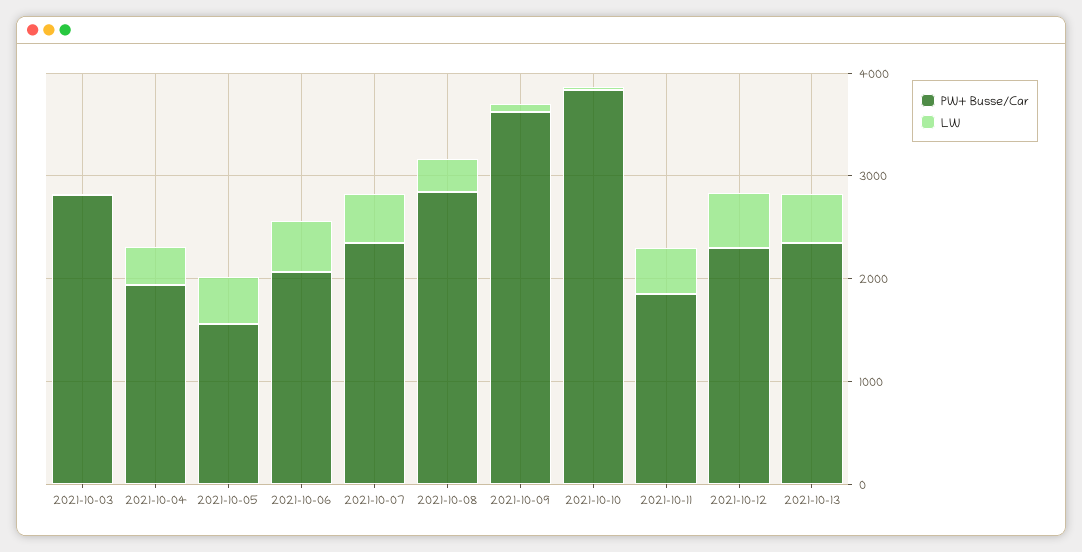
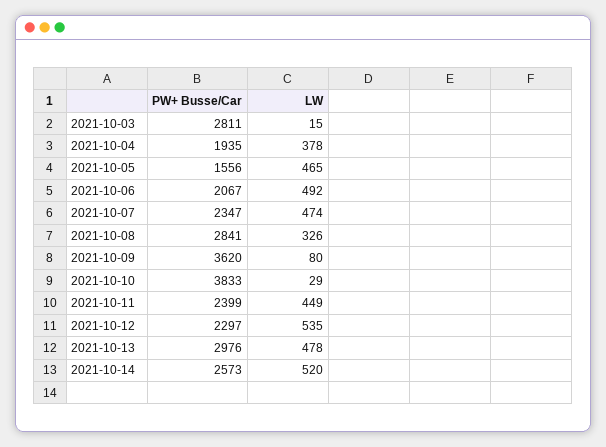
PW+ Busse/Car, 2021-10-11: 1800 -> 2399
PW+ Busse/Car, 2021-10-13: 2400 -> 2976
PW+ Busse/Car, 2021-10-14: none -> 2573
LW, 2021-10-14: none -> 520

